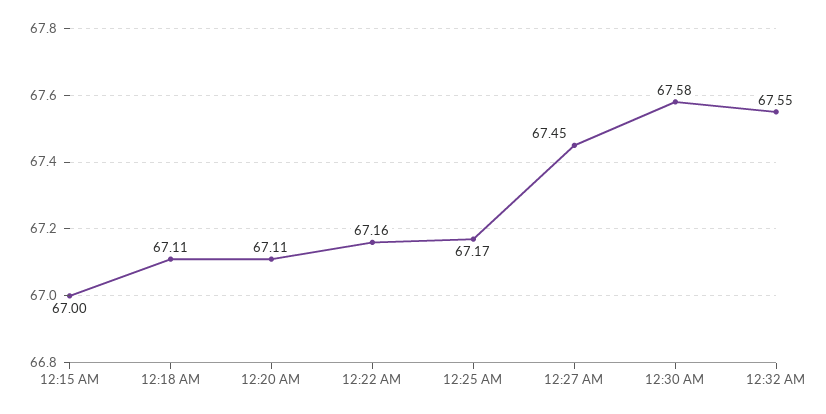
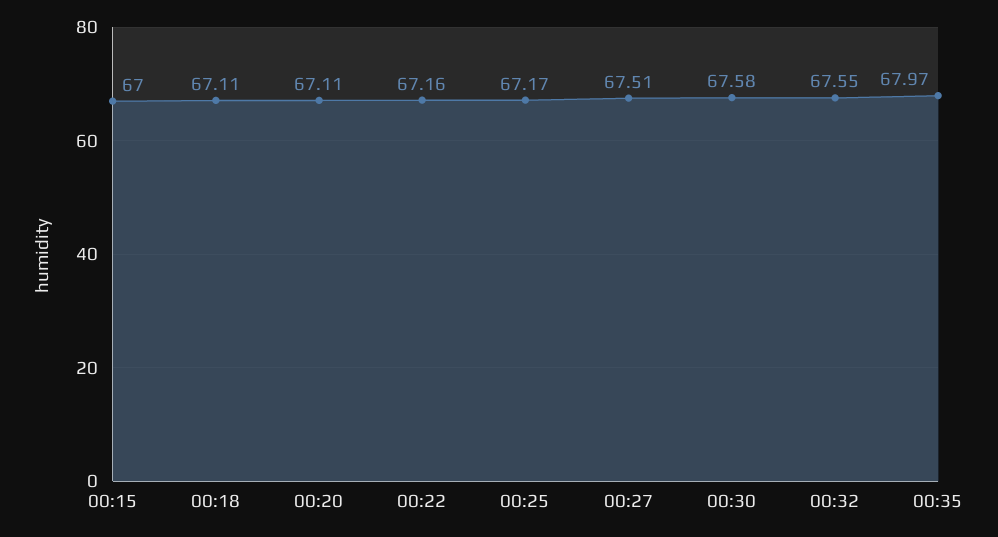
12:27 AM: 67.45 -> 67.51
00:35: none -> 67.97

